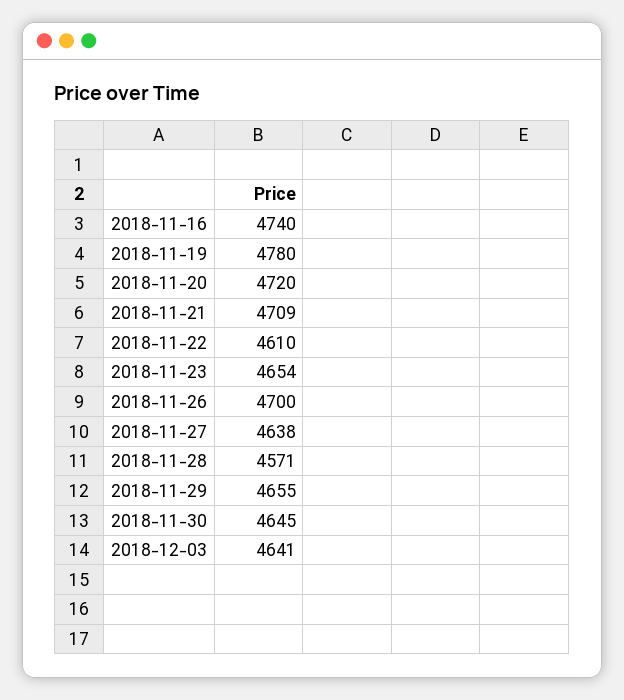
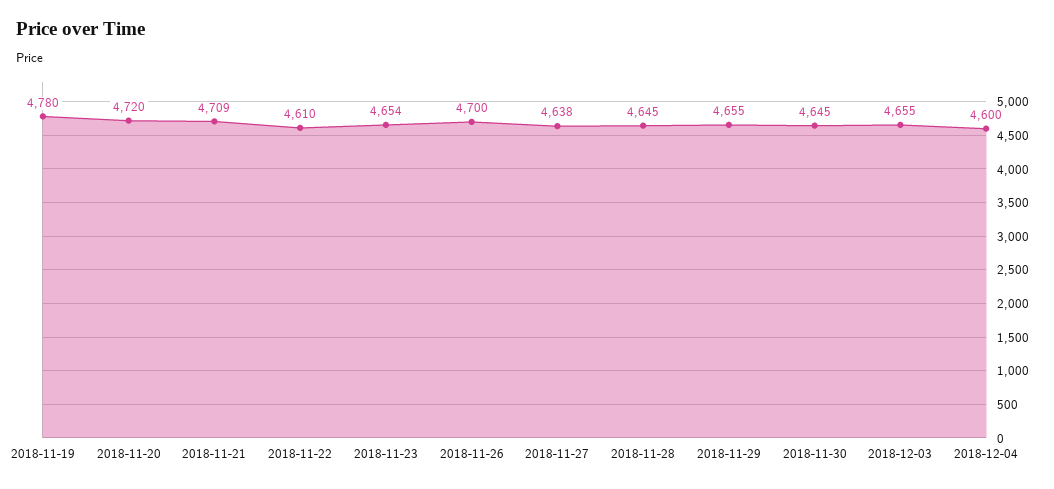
2018-11-16: 4740 -> none
2018-11-28: 4571 -> 4645
2018-12-03: 4641 -> 4655
2018-12-04: none -> 4600

